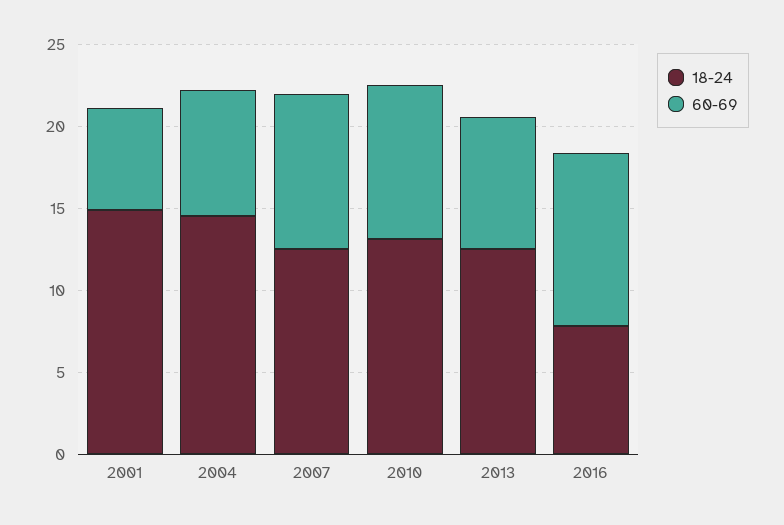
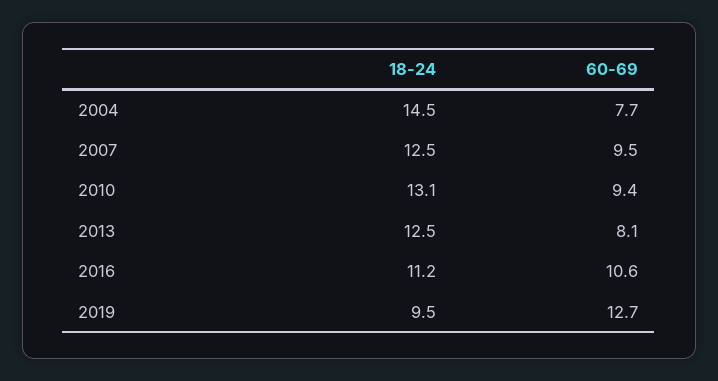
18-24, 2001: 15 -> none
60-69, 2001: 6 -> none
18-24, 2016: 8 -> 11.2
18-24, 2019: none -> 9.5
60-69, 2019: none -> 12.7

